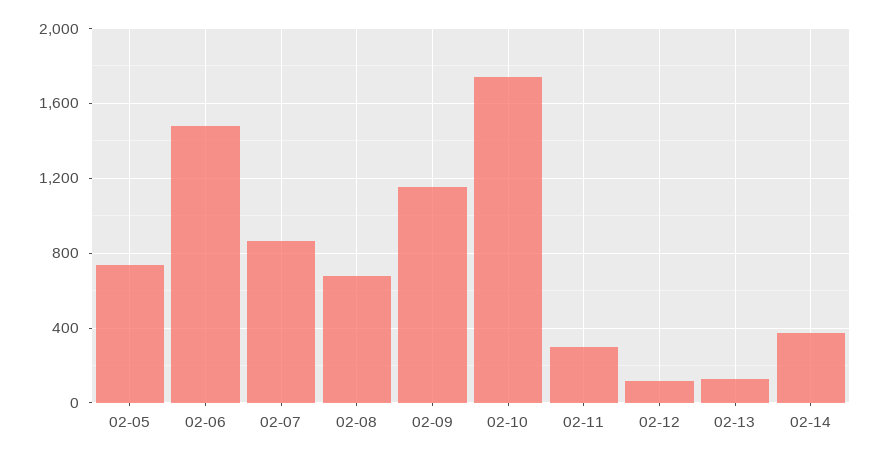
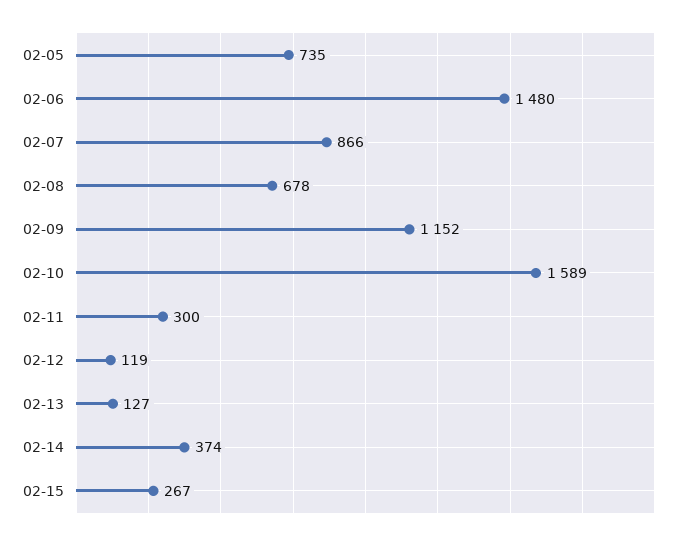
02-10: 1750 -> 1589
02-15: none -> 267

